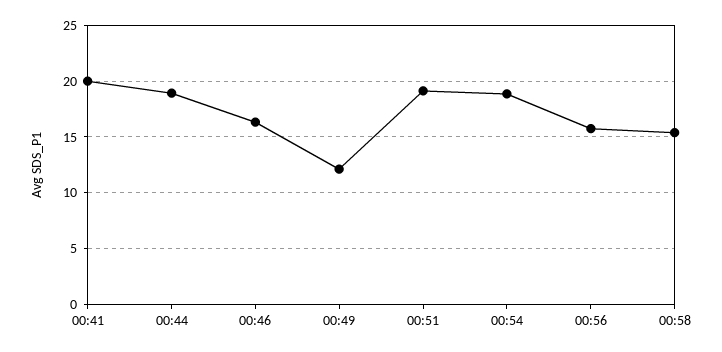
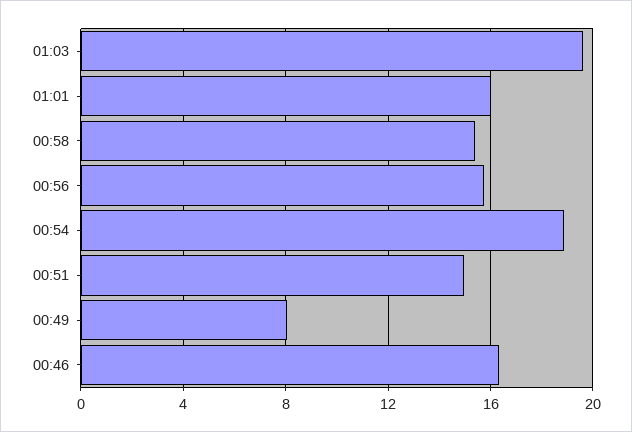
00:41: 20 -> none
00:44: 19 -> none
00:49: 12 -> 8
00:51: 19 -> 15
01:03: none -> 19.5
01:01: none -> 16

